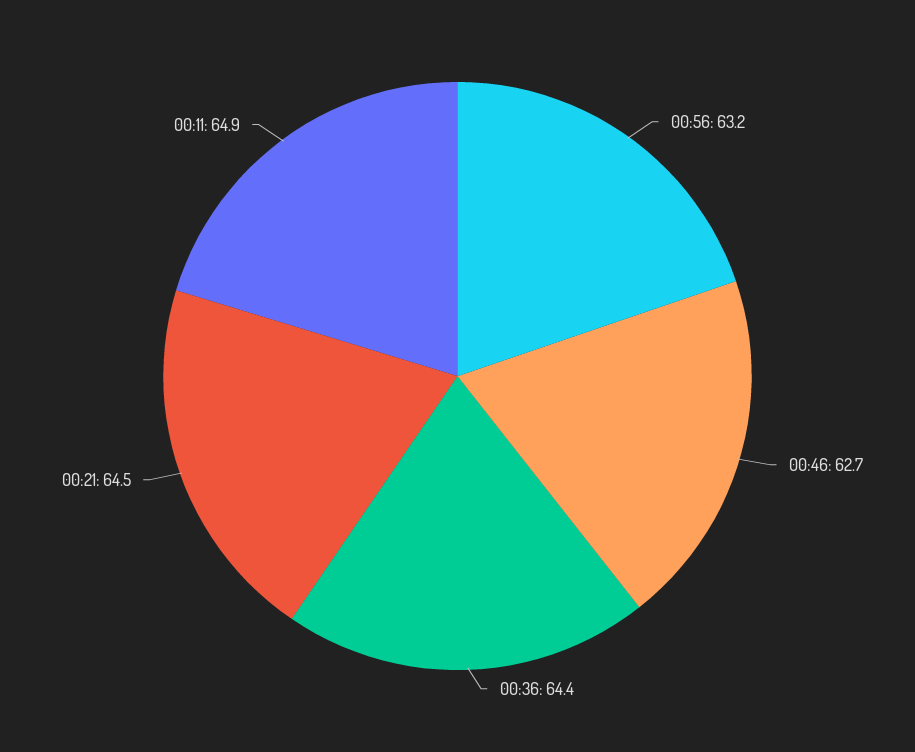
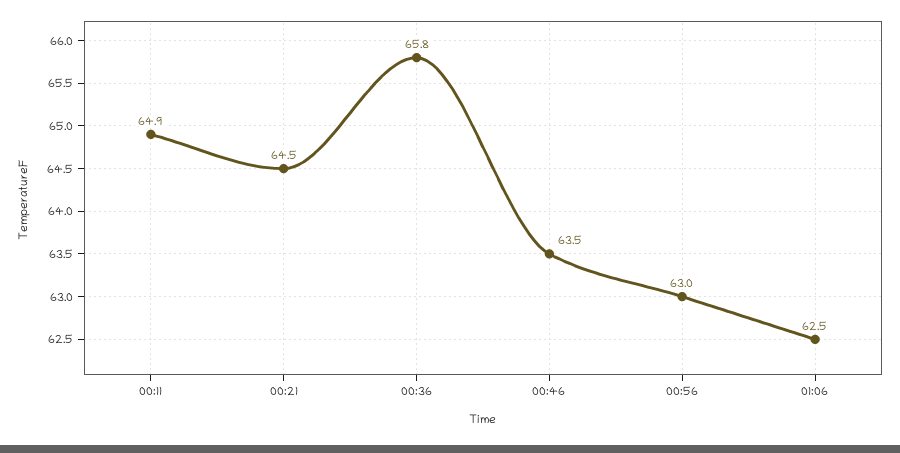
00:56: 63.2 -> 63
00:46: 62.7 -> 63.5
00:36: 64.4 -> 65.8
01:06: none -> 62.5

